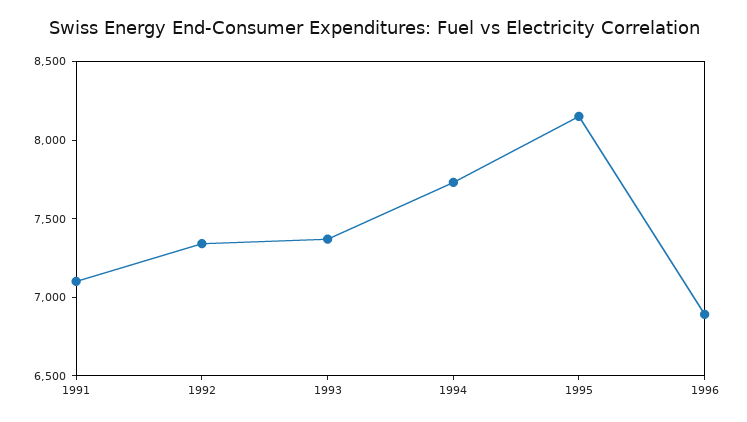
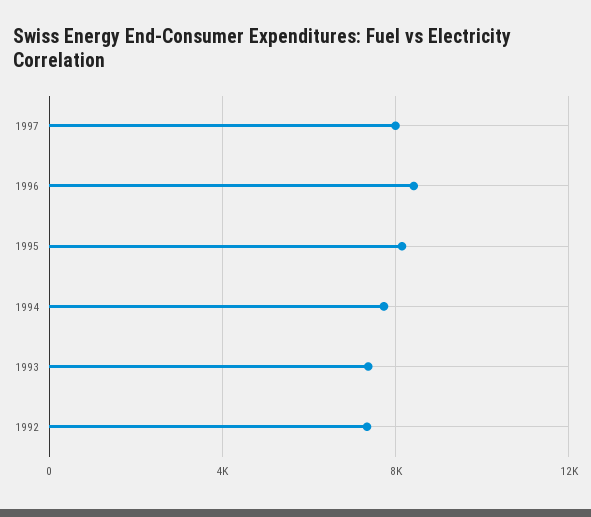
1991: 7100 -> none
1996: 6900 -> 8500
1997: none -> 8000

